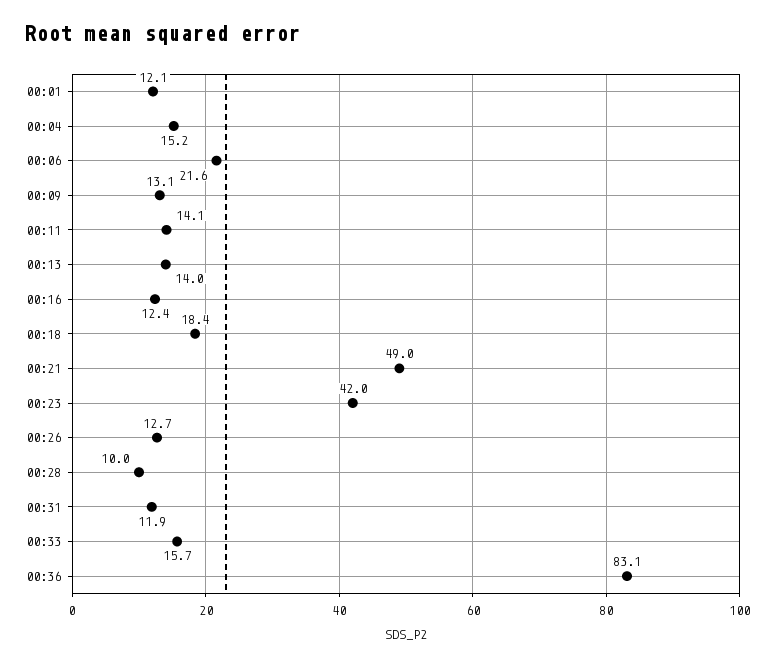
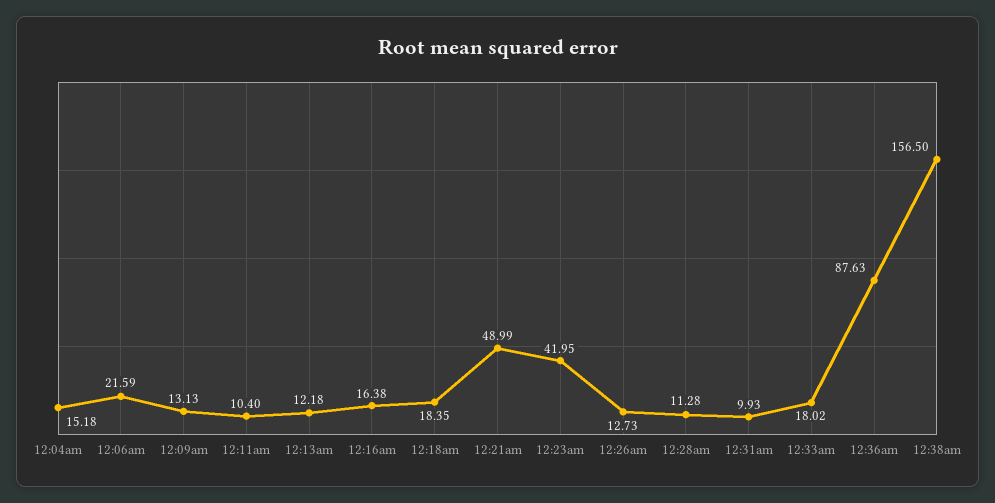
00:01: 12.1 -> none
00:11: 14.1 -> 10.4
00:13: 14 -> 12.18
00:16: 12.4 -> 16.38
00:28: 10 -> 11.28
00:31: 11.9 -> 9.93
00:33: 15.7 -> 18.02
00:36: 83.1 -> 87.63
12:38am: none -> 156.5

